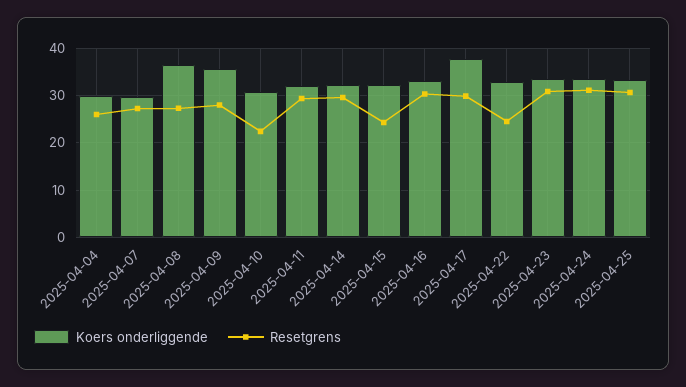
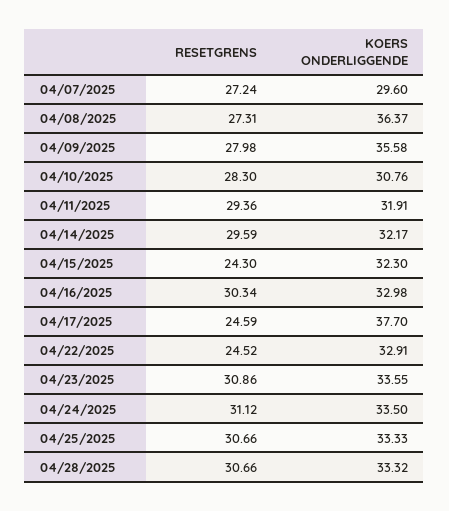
Koers onderliggende, 2025-04-04: 30 -> none
Resetgrens, 2025-04-04: 26 -> none
Resetgrens, 2025-04-10: 22 -> 28.3
Resetgrens, 2025-04-17: 30 -> 24.59
Resetgrens, 04/28/2025: none -> 30.66
Koers onderliggende, 04/28/2025: none -> 33.32

